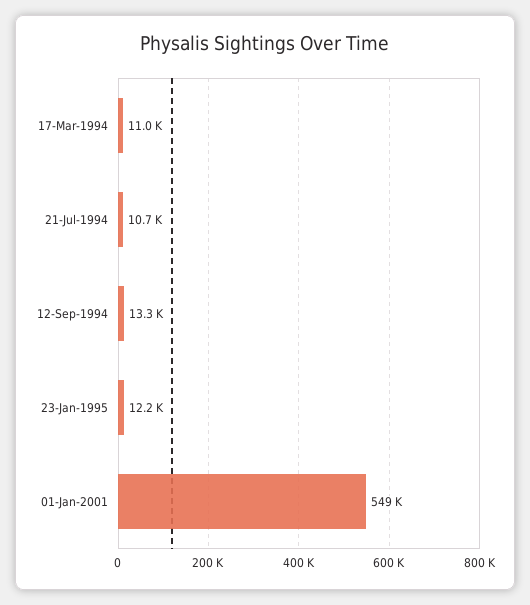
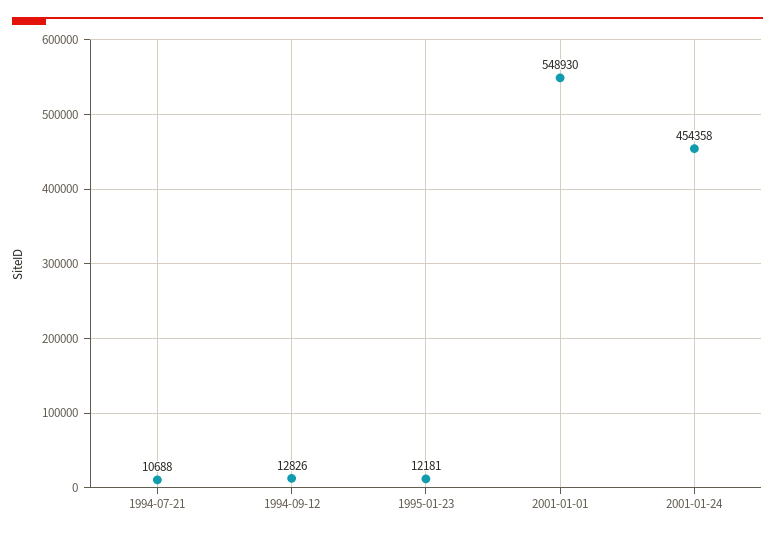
17-Mar-1994: 11000 -> none
12-Sep-1994: 13300 -> 12826
2001-01-24: none -> 454358

